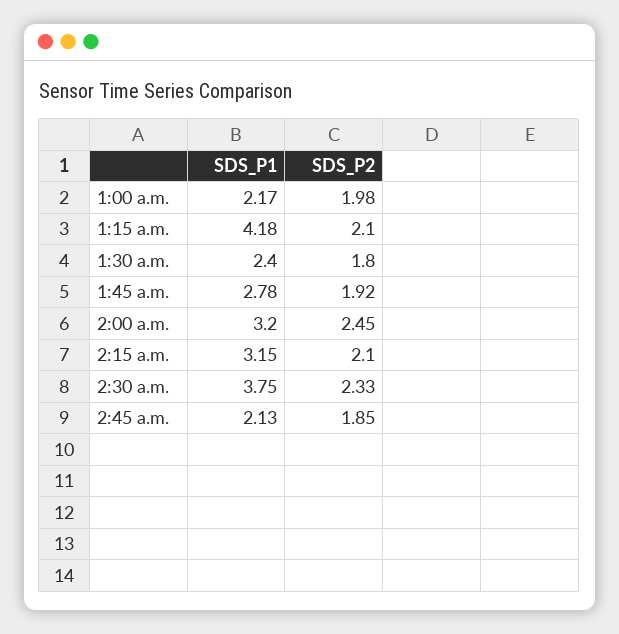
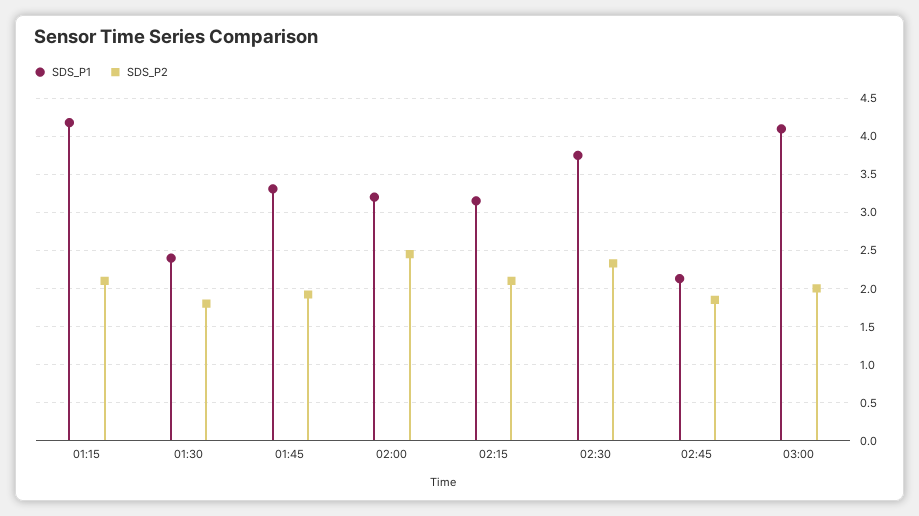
SDS_P1, 1:00 a.m.: 2.17 -> none
SDS_P2, 1:00 a.m.: 1.98 -> none
SDS_P1, 1:45 a.m.: 2.78 -> 3.3
SDS_P1, 03:00: none -> 4.1
SDS_P2, 03:00: none -> 2

